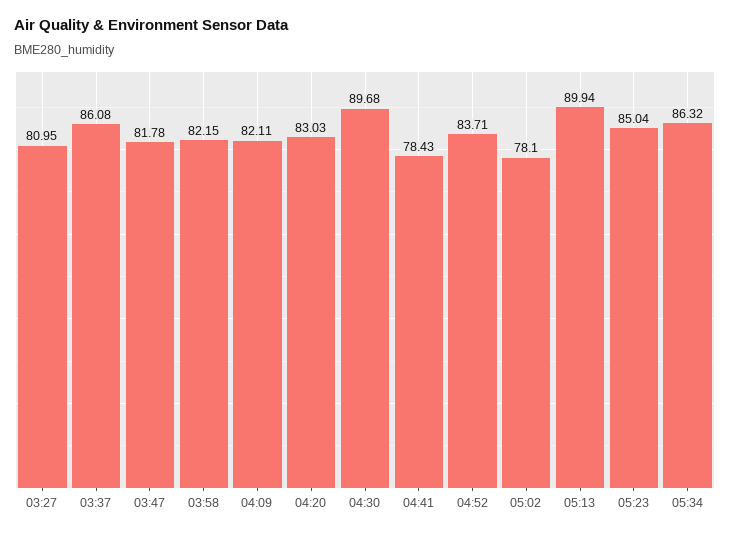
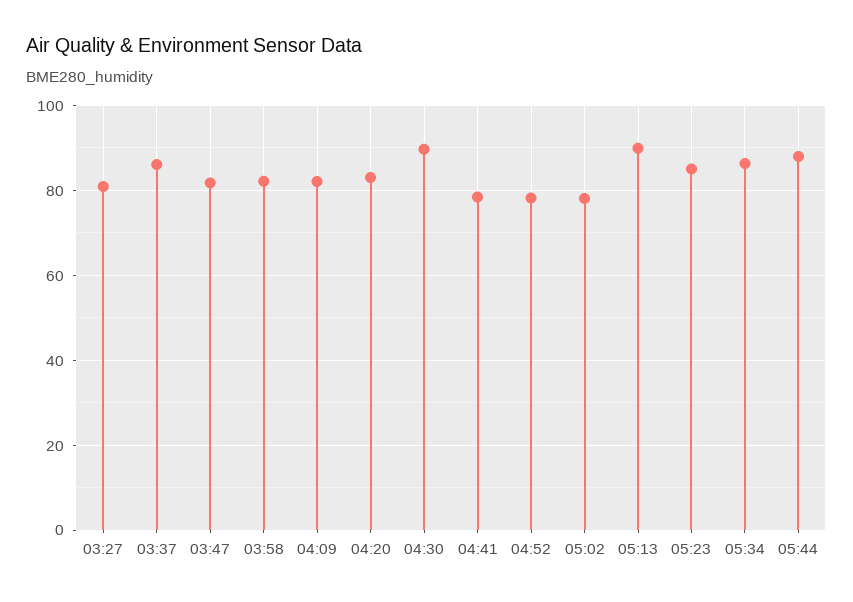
04:52: 83.71 -> 78
05:44: none -> 88

